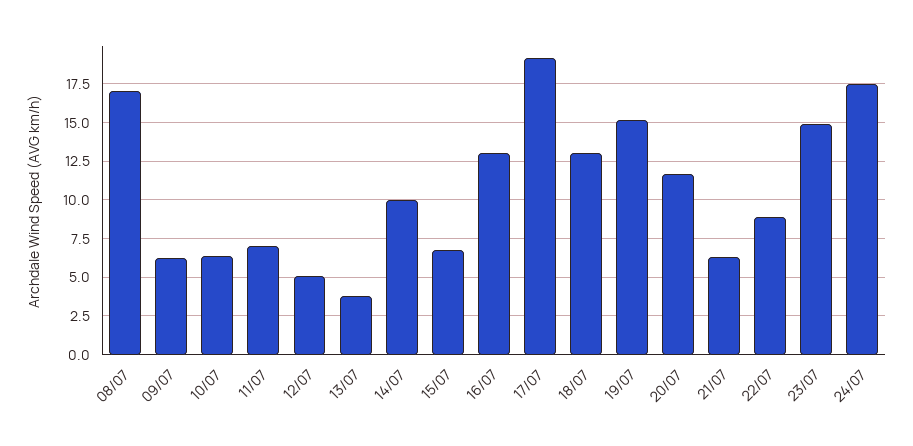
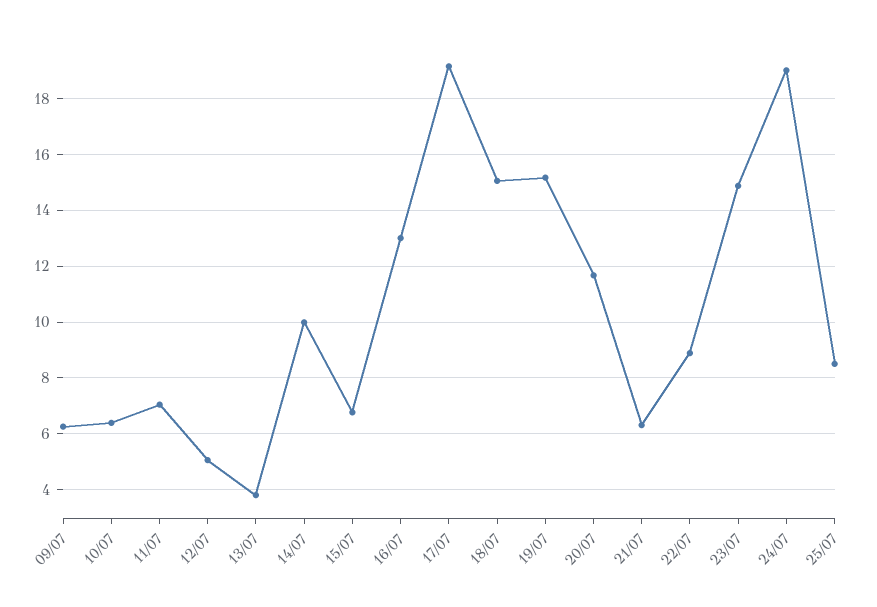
08/07: 17 -> none
18/07: 13 -> 15
24/07: 17.5 -> 19
25/07: none -> 8.5

